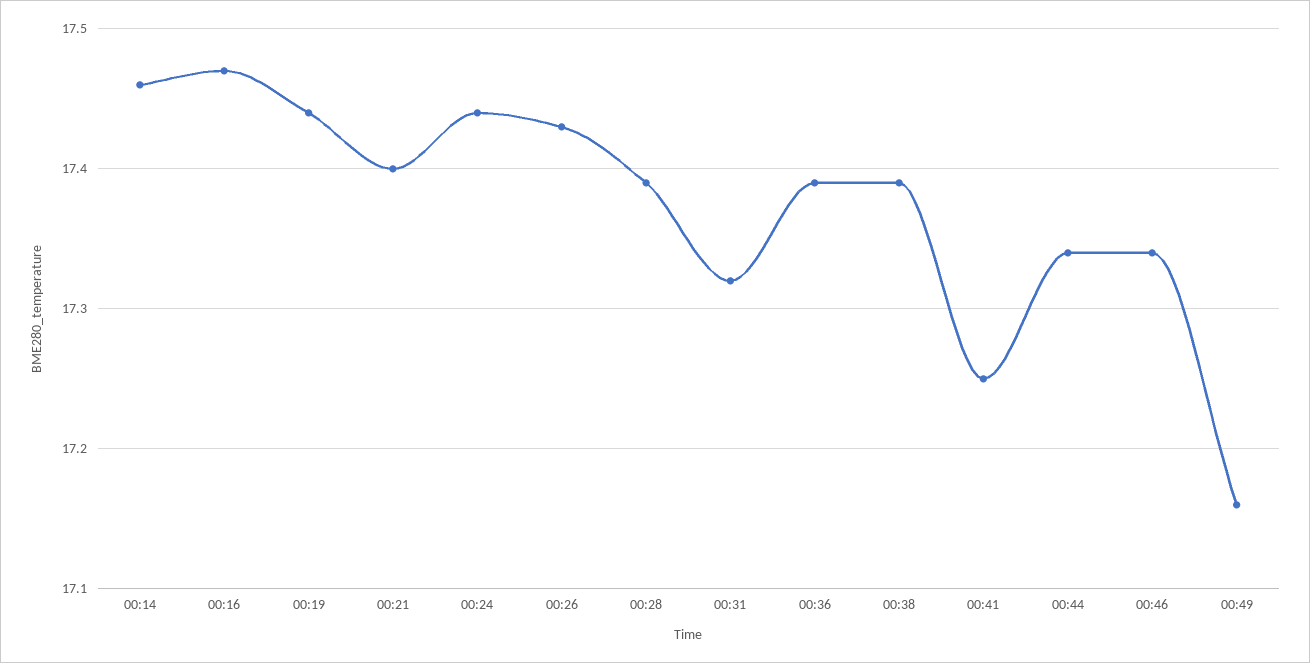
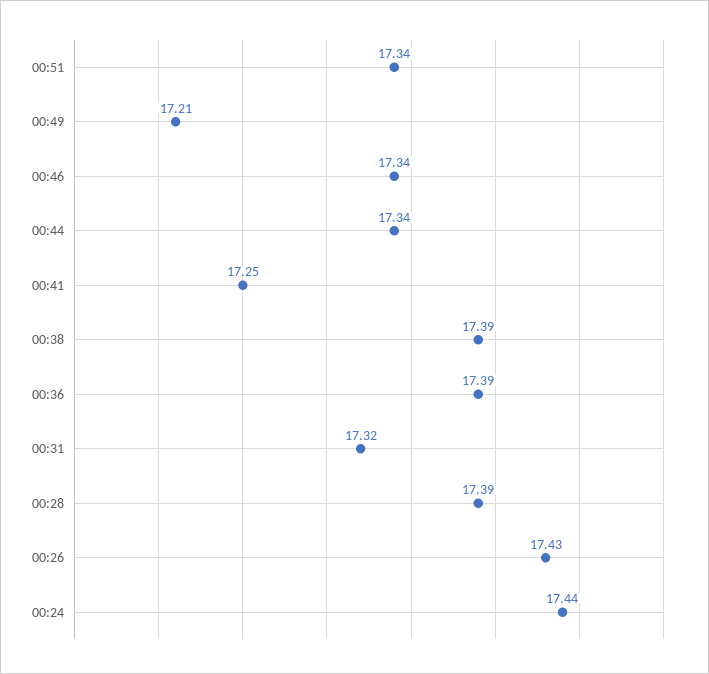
00:14: 17.46 -> none
00:16: 17.47 -> none
00:19: 17.44 -> none
00:21: 17.4 -> none
00:49: 17.16 -> 17.21
00:51: none -> 17.34

